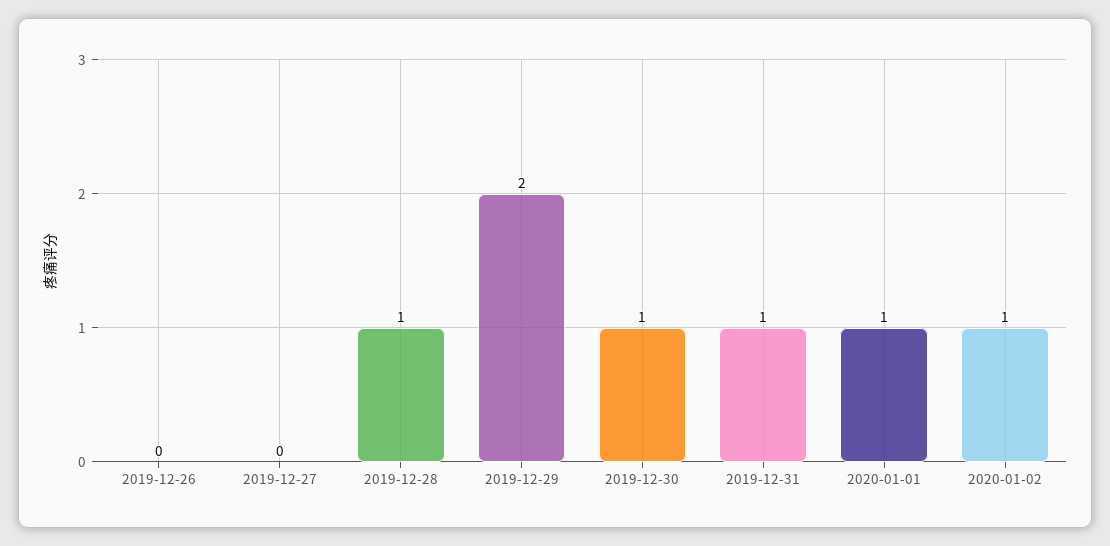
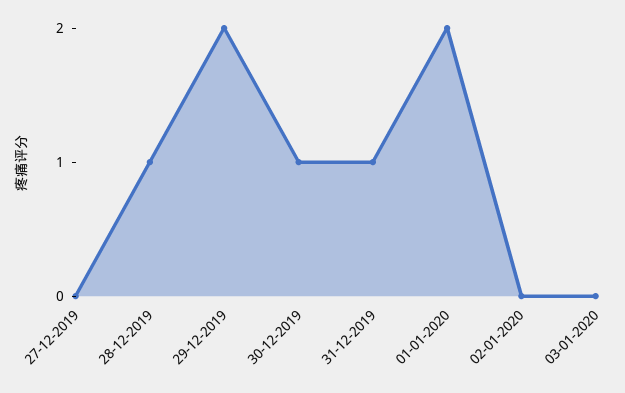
2019-12-26: 0 -> none
2020-01-01: 1 -> 2
2020-01-02: 1 -> 0
03-01-2020: none -> 0

